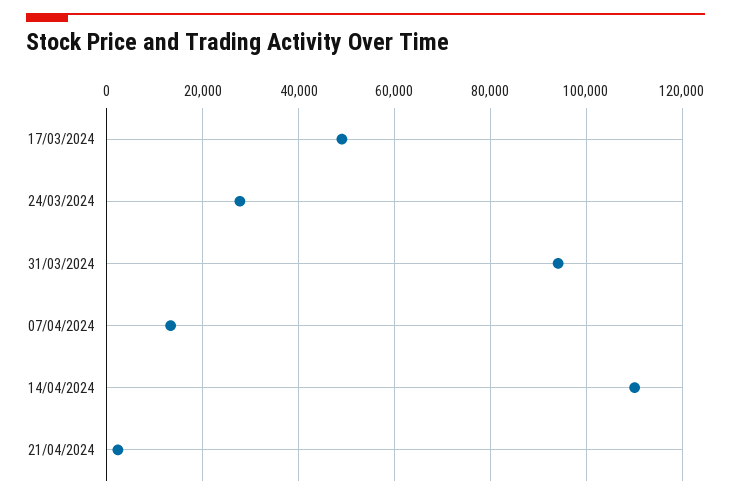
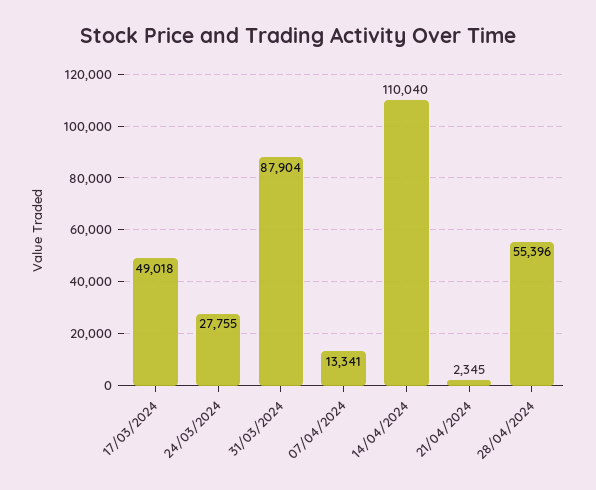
31/03/2024: 94000 -> 87904
28/04/2024: none -> 55396

